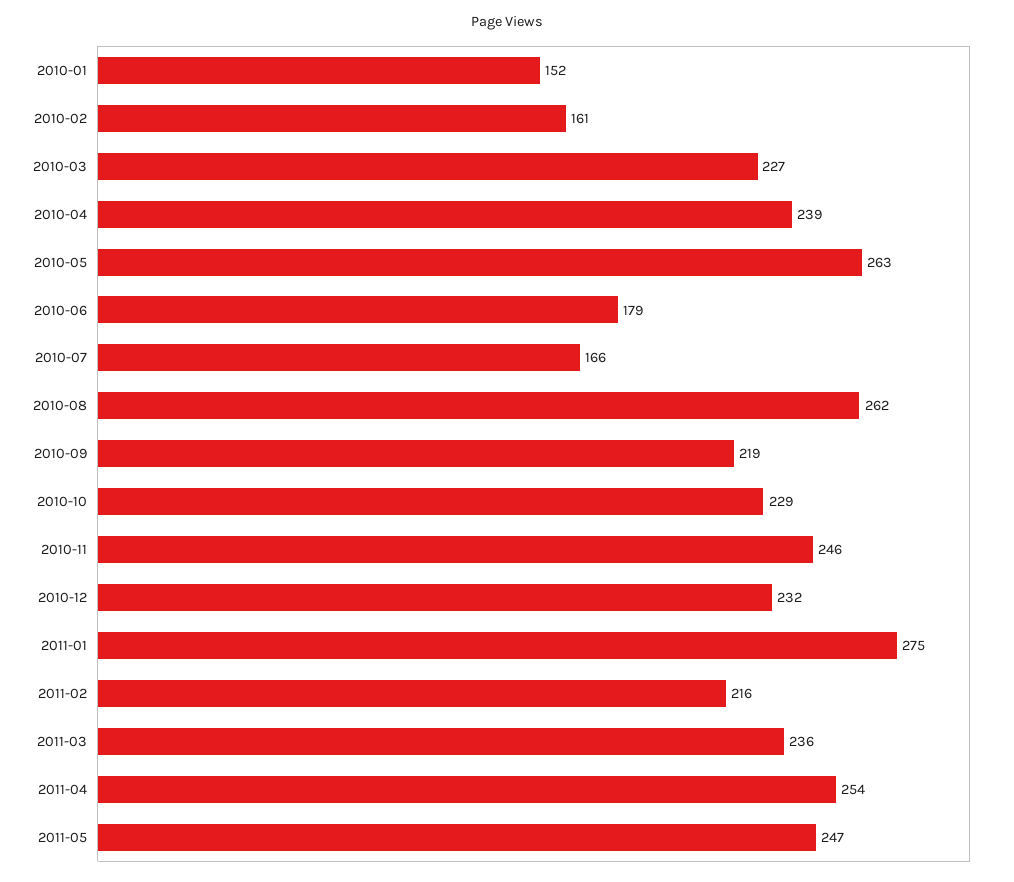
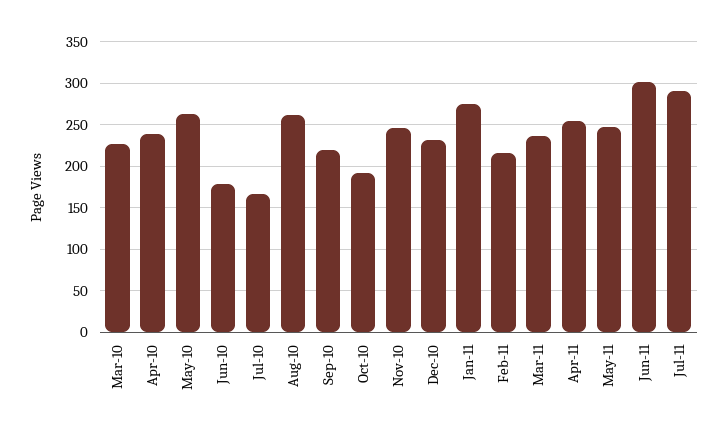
2010-01: 152 -> none
2010-02: 161 -> none
2010-10: 229 -> 190
Jun-11: none -> 300
Jul-11: none -> 290

